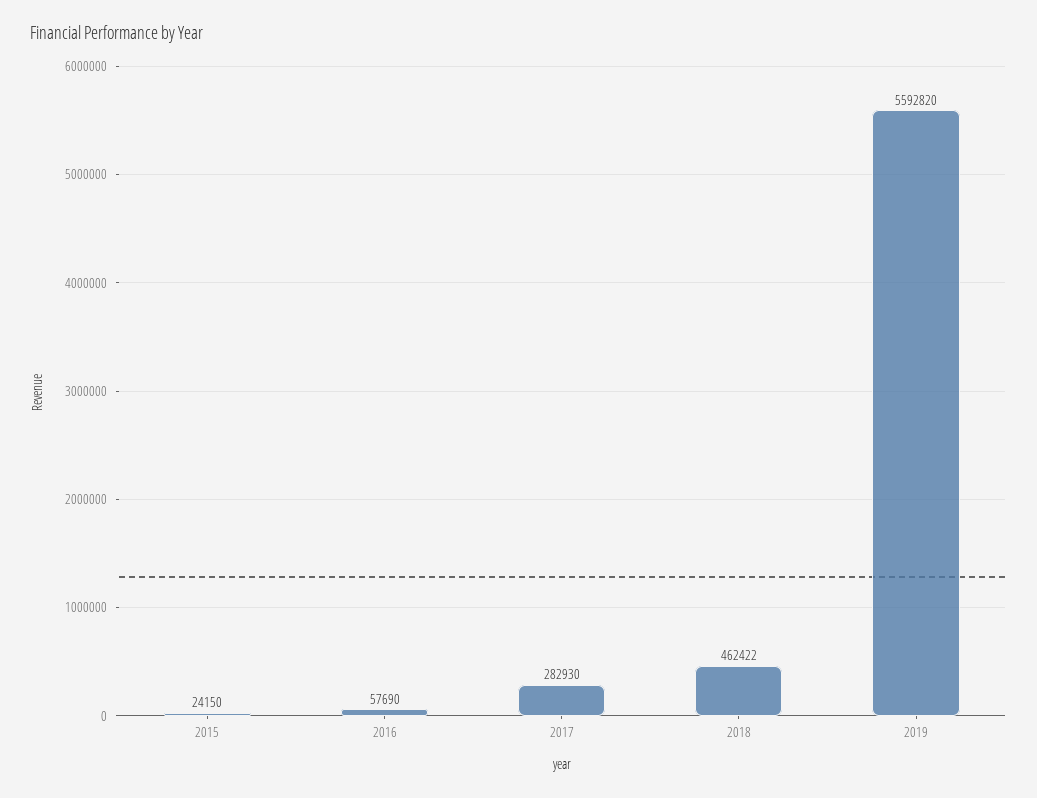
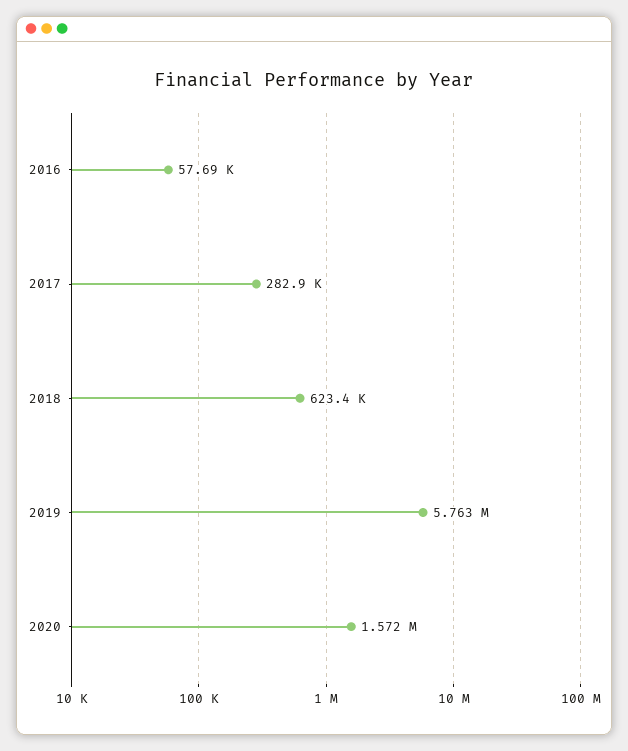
2015: 24150 -> none
2018: 462422 -> 623400
2019: 5592820 -> 5763000
2020: none -> 1572000

